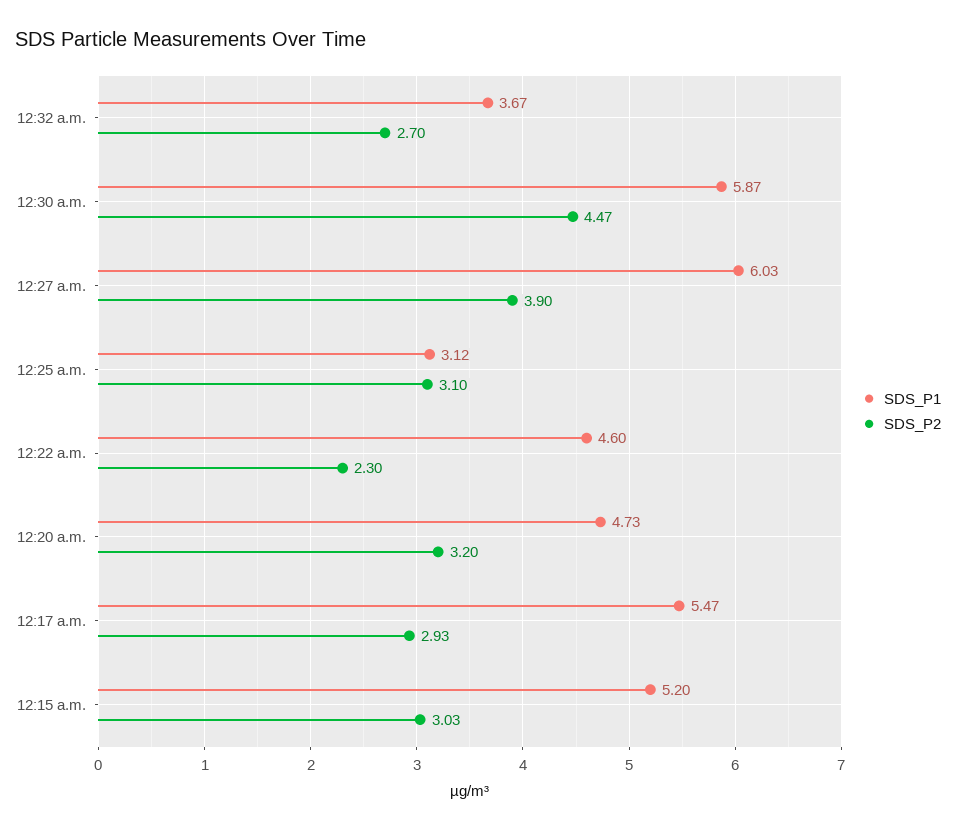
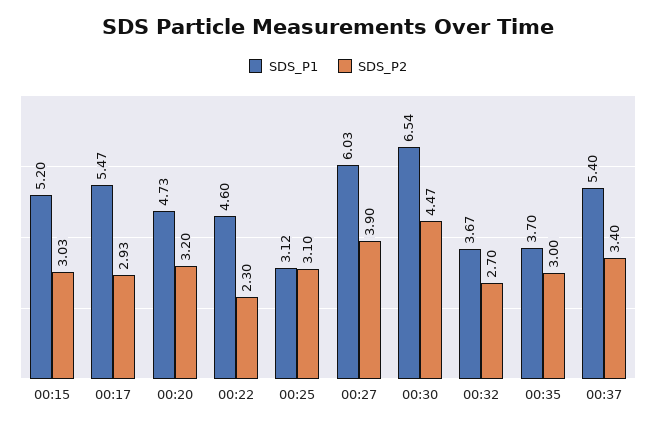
SDS_P1, 12:30 a.m.: 5.87 -> 6.54
SDS_P1, 00:35: none -> 3.7
SDS_P2, 00:35: none -> 3
SDS_P1, 00:37: none -> 5.4
SDS_P2, 00:37: none -> 3.4

